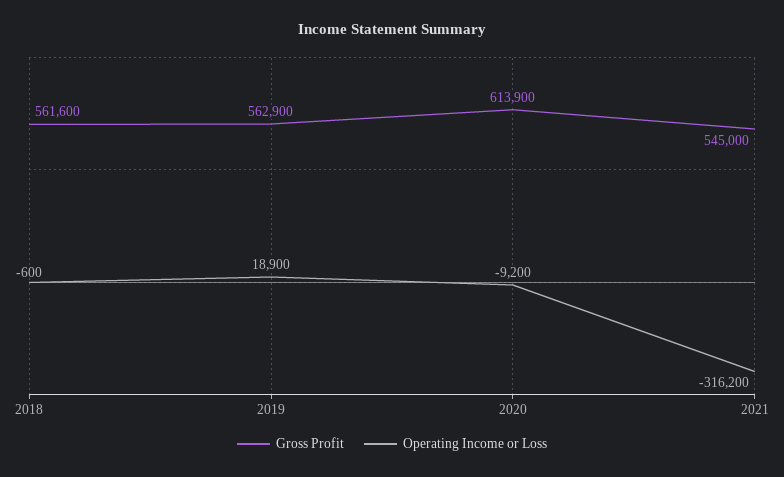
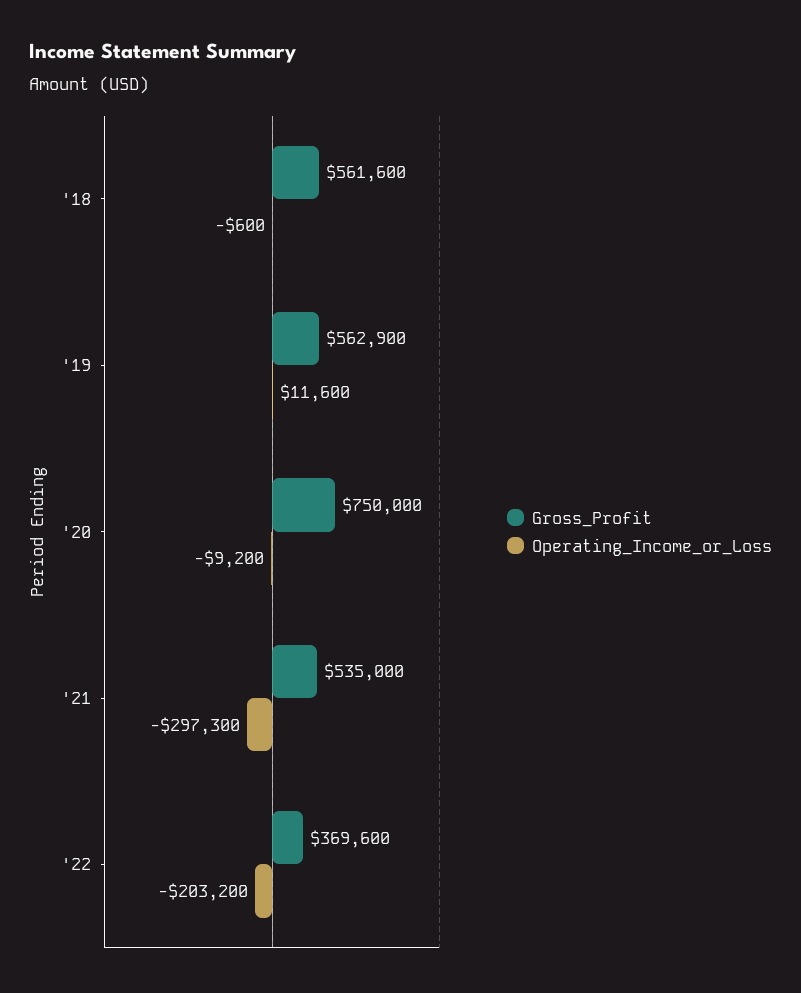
Operating Income or Loss, 2019: 18900 -> 11600
Gross Profit, 2020: 613900 -> 750000
Gross Profit, 2021: 545000 -> 535000
Operating Income or Loss, 2021: -316200 -> -297300
Gross Profit, '22: none -> 369600
Operating Income or Loss, '22: none -> -203200

